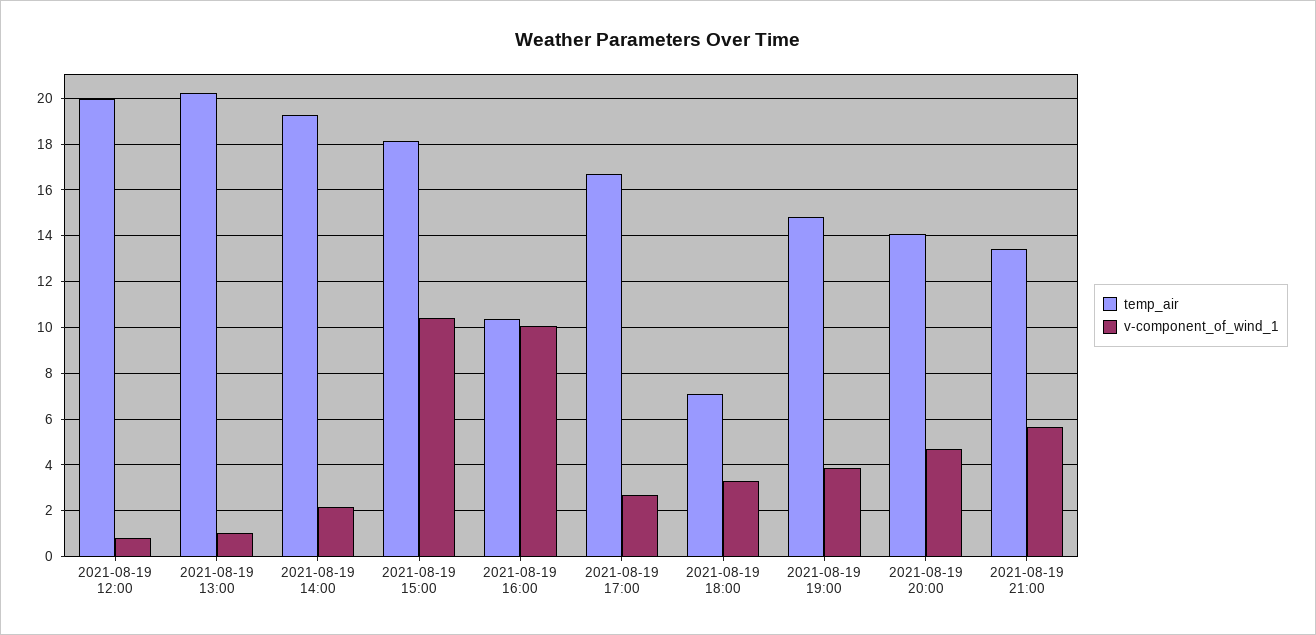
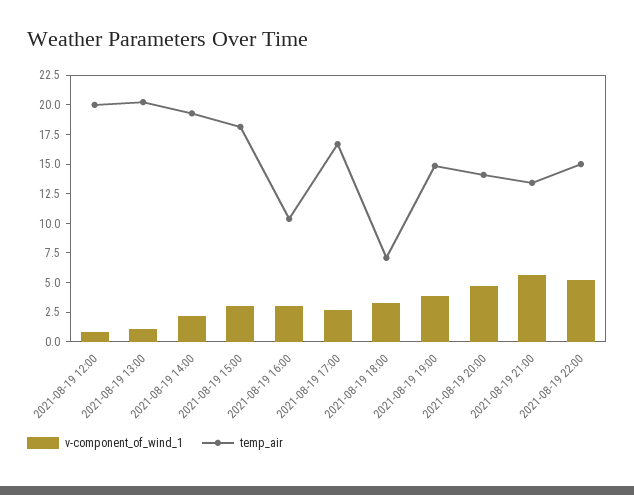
v-component_of_wind_1, 2021-08-19 15:00: 10.5 -> 2.5
v-component_of_wind_1, 2021-08-19 16:00: 10 -> 2.5
v-component_of_wind_1, 2021-08-19 22:00: none -> 5
temp_air, 2021-08-19 22:00: none -> 15

